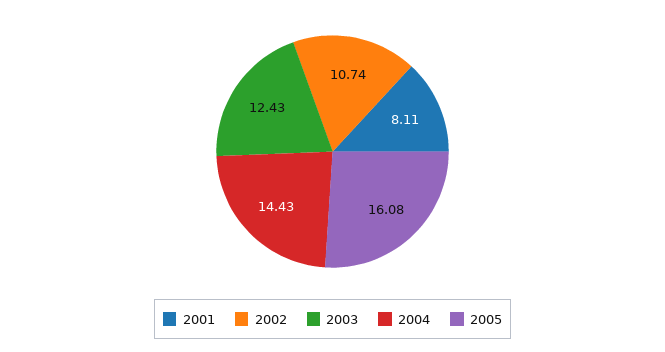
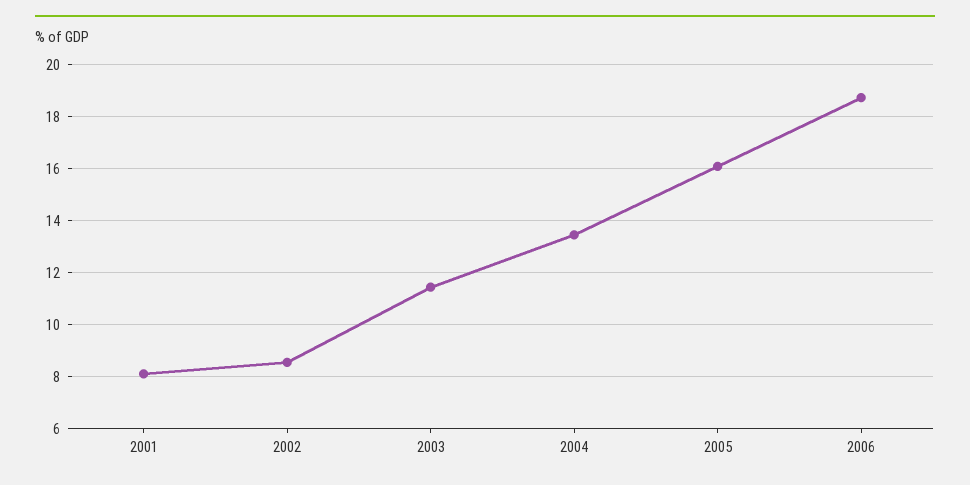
2002: 10.74 -> 8.5
2003: 12.43 -> 11.5
2004: 14.43 -> 13.5
2006: none -> 18.75

